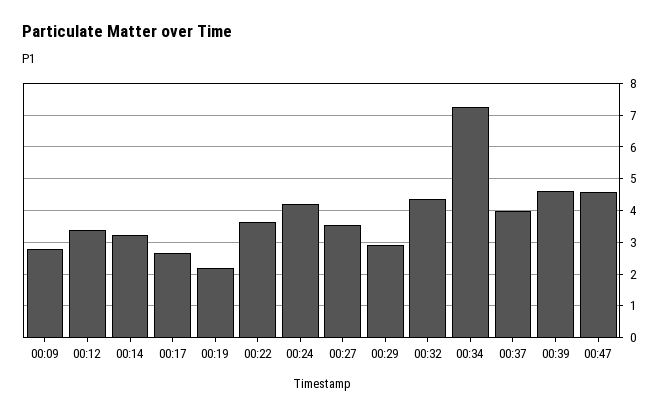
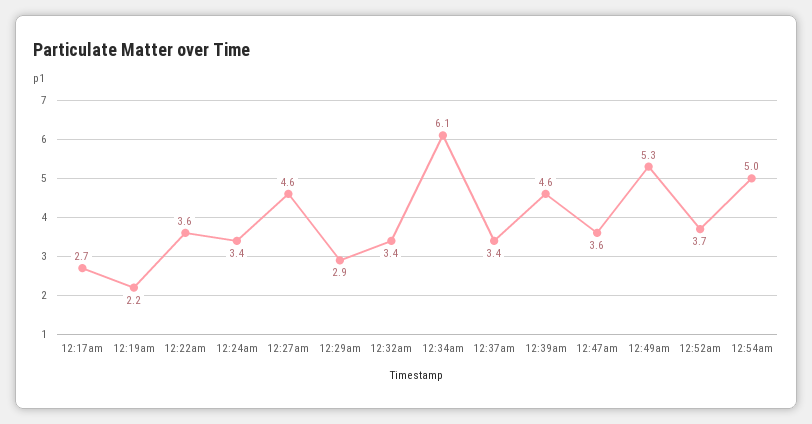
00:09: 2.8 -> none
00:12: 3.4 -> none
00:14: 3.2 -> none
00:24: 4.2 -> 3.4
00:27: 3.6 -> 4.6
00:32: 4.4 -> 3.4
00:34: 7.2 -> 6.1
00:37: 4 -> 3.4
00:47: 4.6 -> 3.6
12:49am: none -> 5.3
12:52am: none -> 3.7
12:54am: none -> 5

